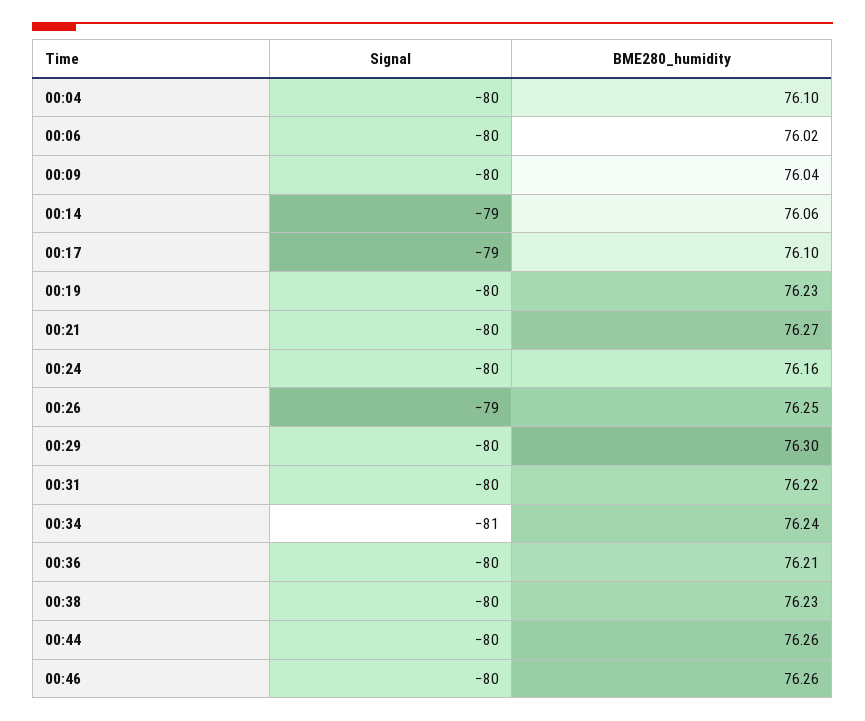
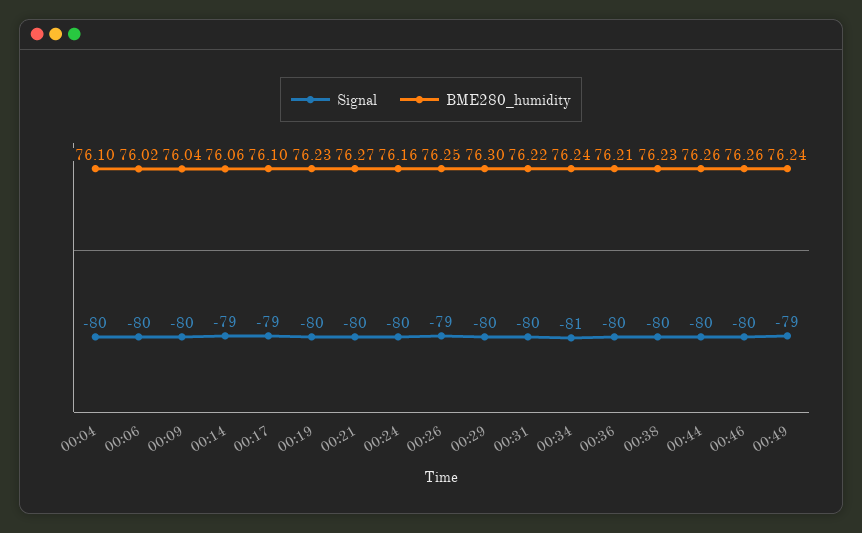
Signal, 00:49: none -> -79
BME280_humidity, 00:49: none -> 76.24

